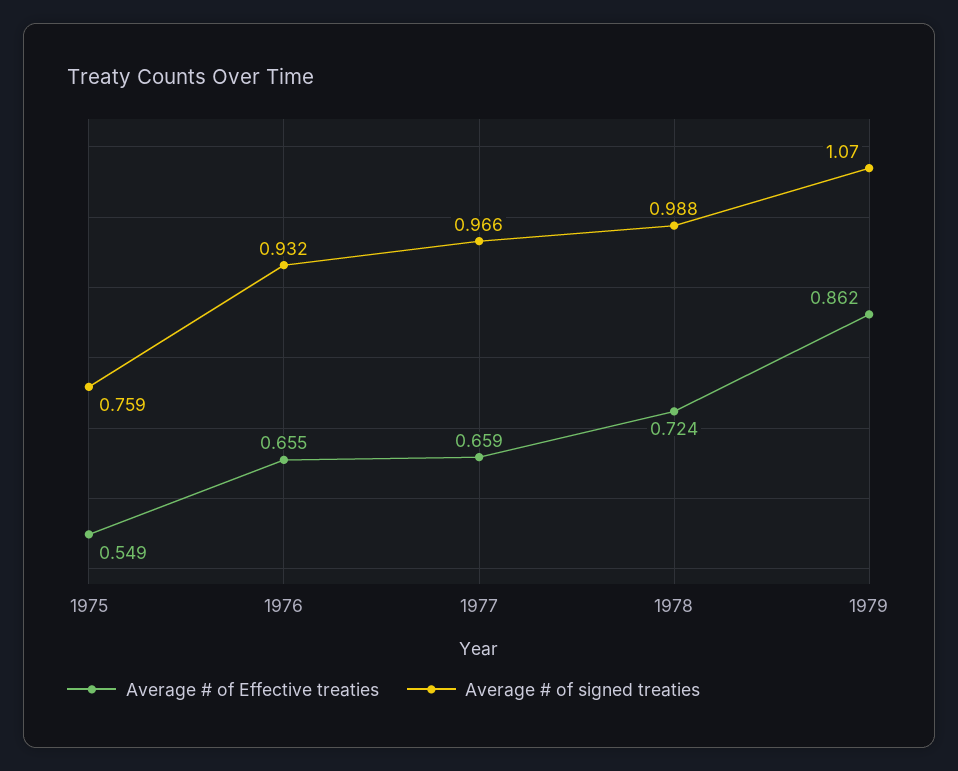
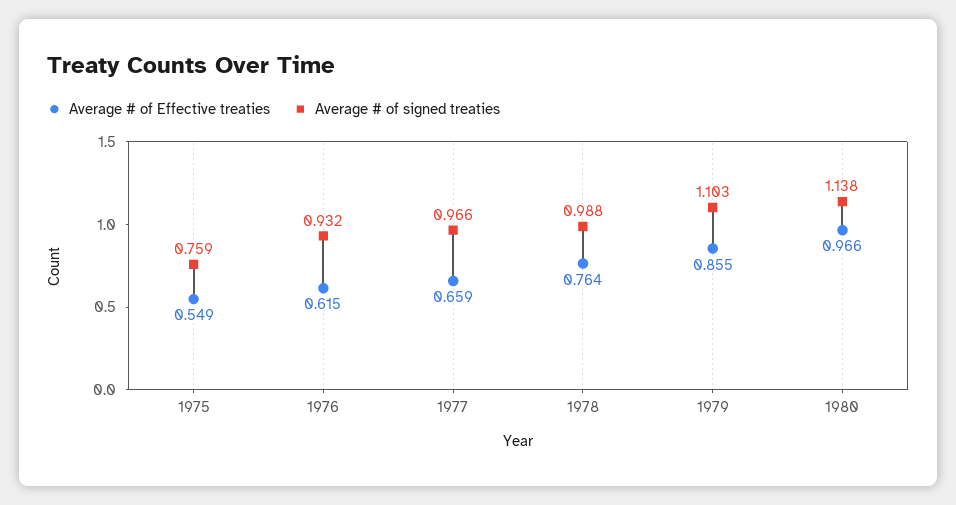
Average # of Effective treaties, 1976: 0.655 -> 0.615
Average # of Effective treaties, 1978: 0.724 -> 0.764
Average # of Effective treaties, 1979: 0.862 -> 0.855
Average # of signed treaties, 1979: 1.07 -> 1.103
Average # of Effective treaties, 1980: none -> 0.966
Average # of signed treaties, 1980: none -> 1.138

